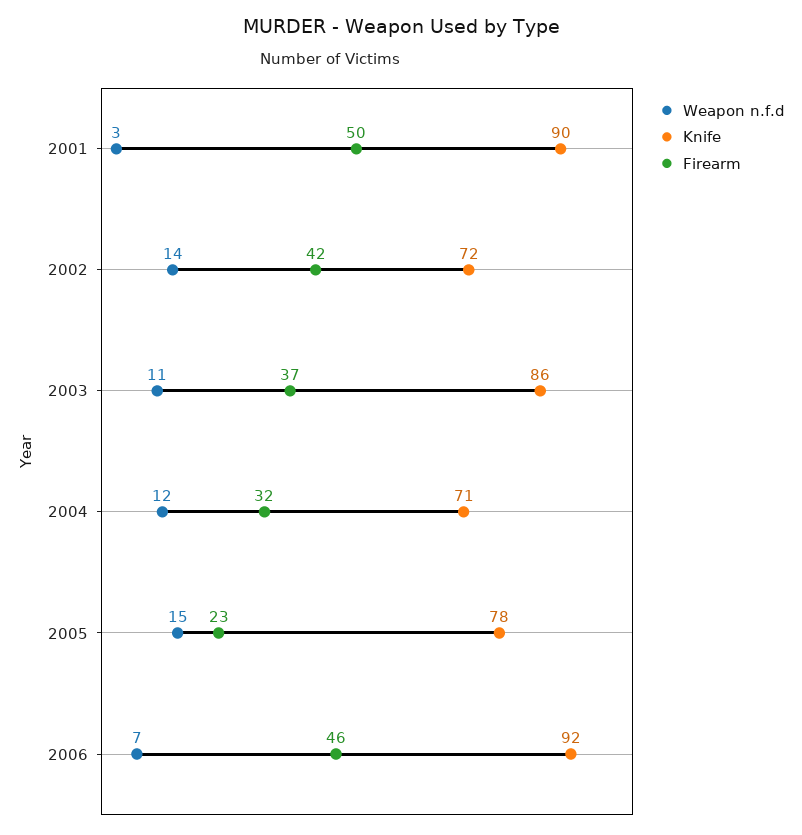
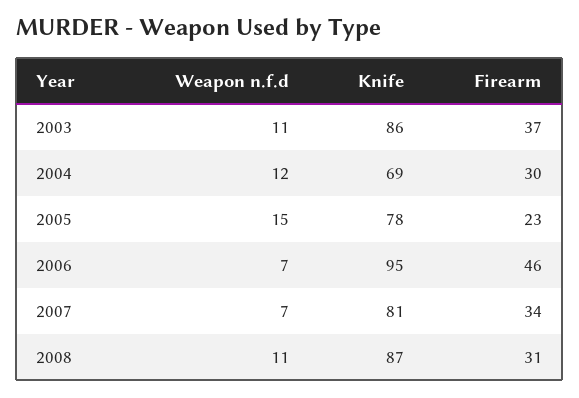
Weapon n.f.d, 2001: 3 -> none
Knife, 2001: 90 -> none
Firearm, 2001: 50 -> none
Weapon n.f.d, 2002: 14 -> none
Knife, 2002: 72 -> none
Firearm, 2002: 42 -> none
Knife, 2004: 71 -> 69
Firearm, 2004: 32 -> 30
Knife, 2006: 92 -> 95
Weapon n.f.d, 2007: none -> 7
Knife, 2007: none -> 81
Firearm, 2007: none -> 34
Weapon n.f.d, 2008: none -> 11
Knife, 2008: none -> 87
Firearm, 2008: none -> 31

